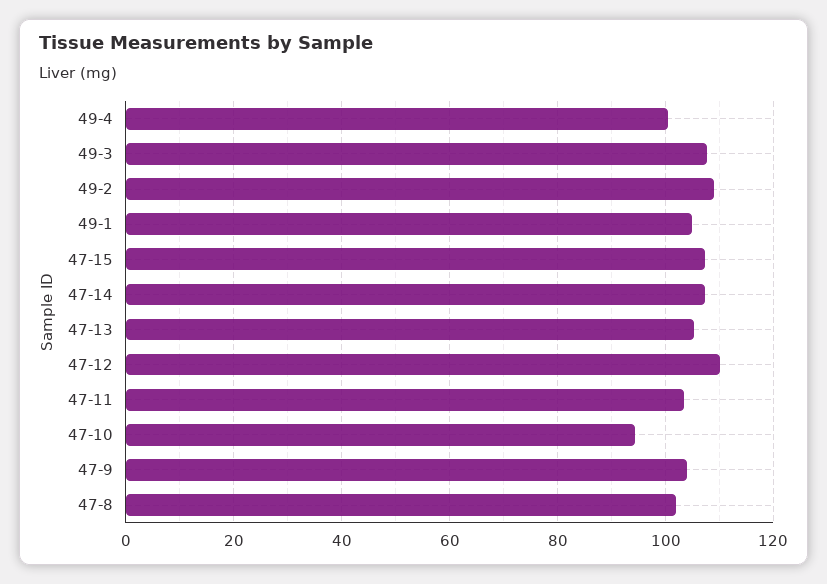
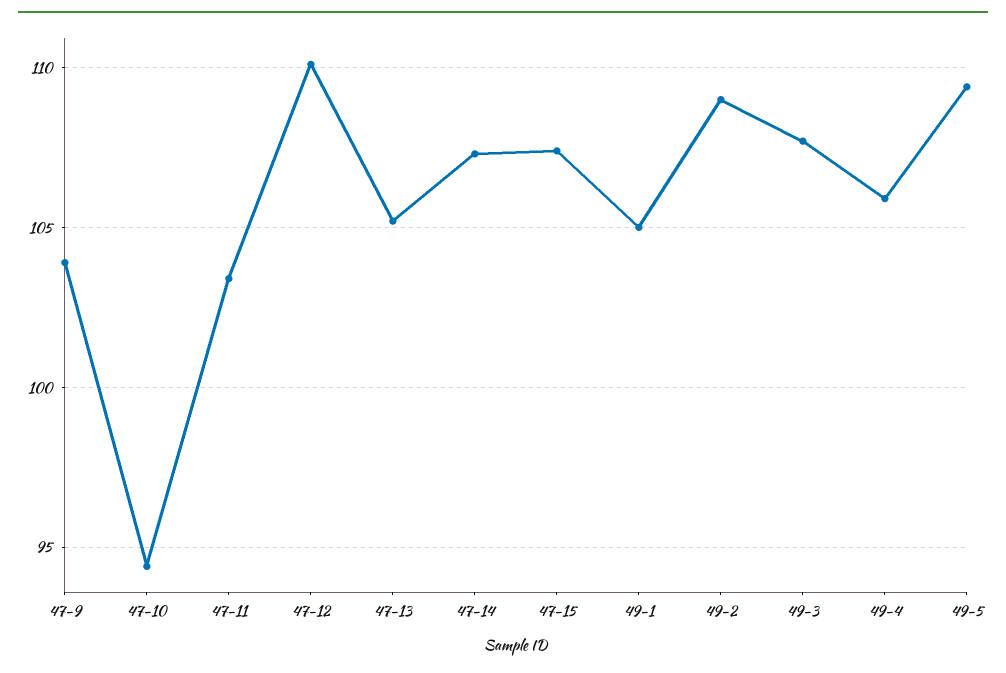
49-4: 100 -> 106
47-8: 102 -> none
49-5: none -> 109.5

